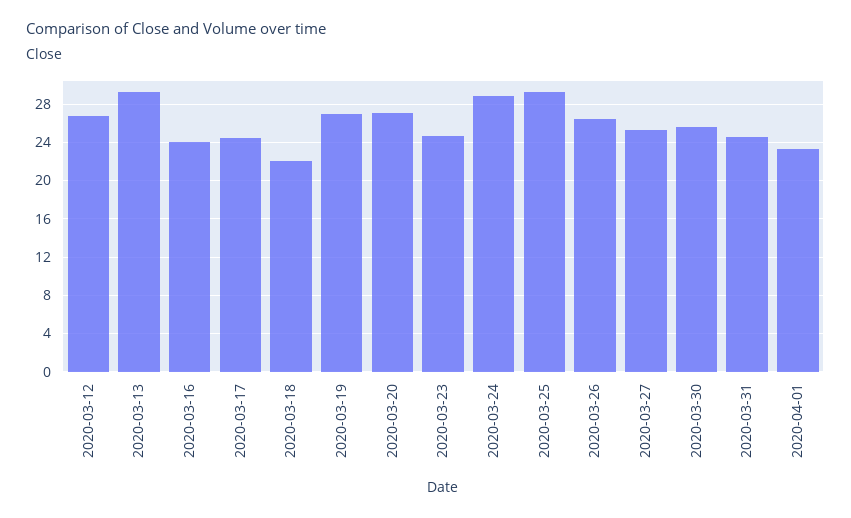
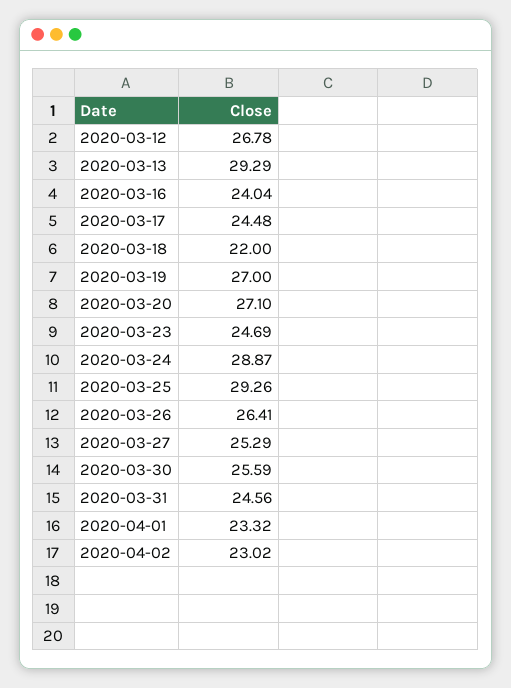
2020-04-02: none -> 23.02

